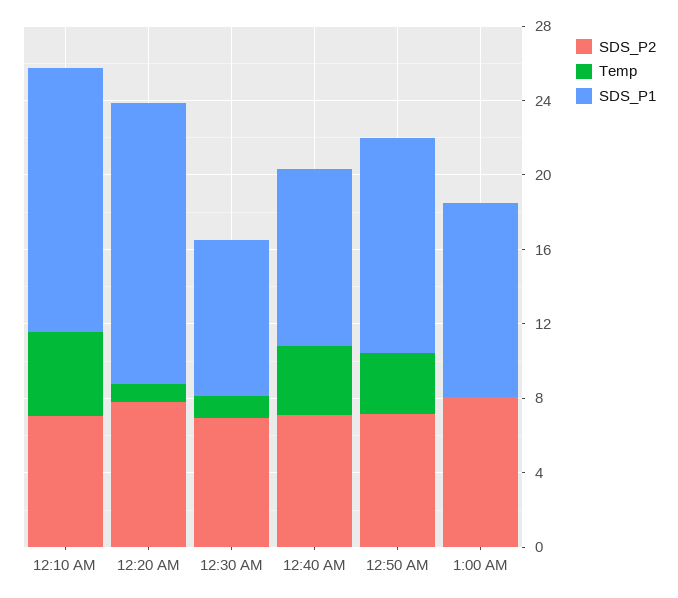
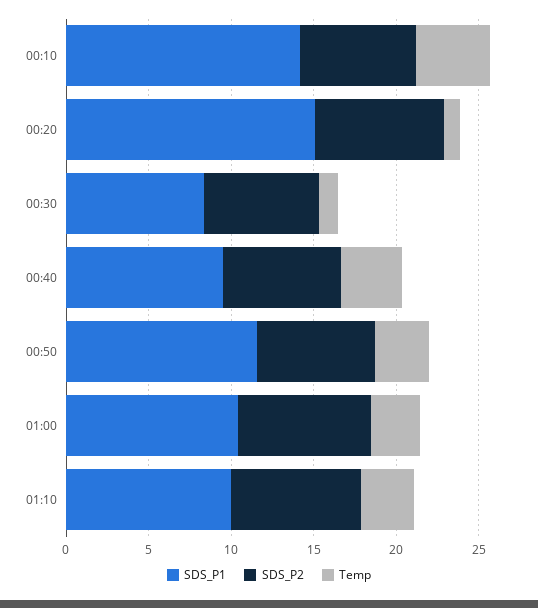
Temp, 1:00 AM: 0 -> 3
SDS_P1, 01:10: none -> 10
SDS_P2, 01:10: none -> 8
Temp, 01:10: none -> 3

